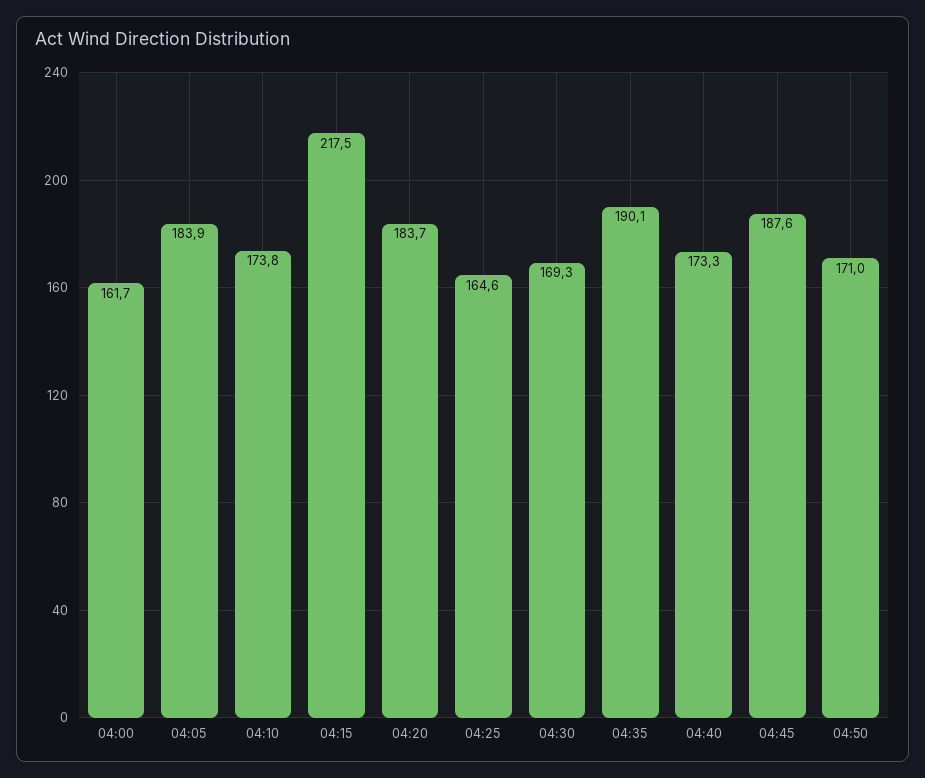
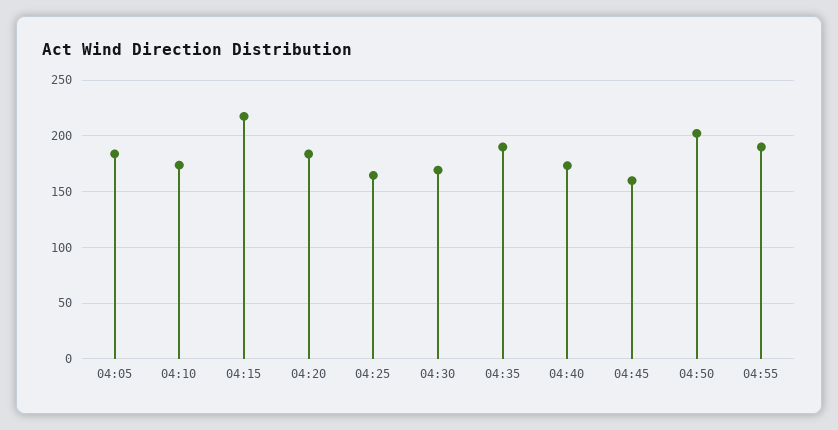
04:00: 161.7 -> none
04:45: 187.6 -> 160
04:50: 171 -> 200
04:55: none -> 190

